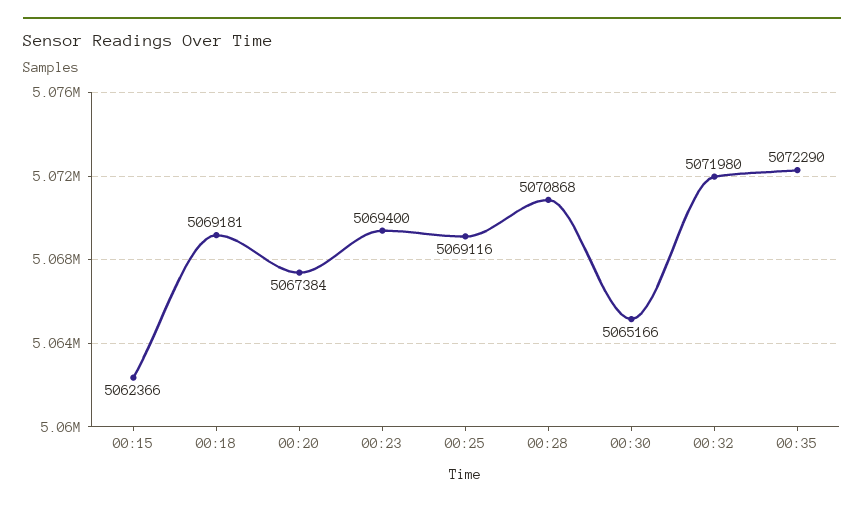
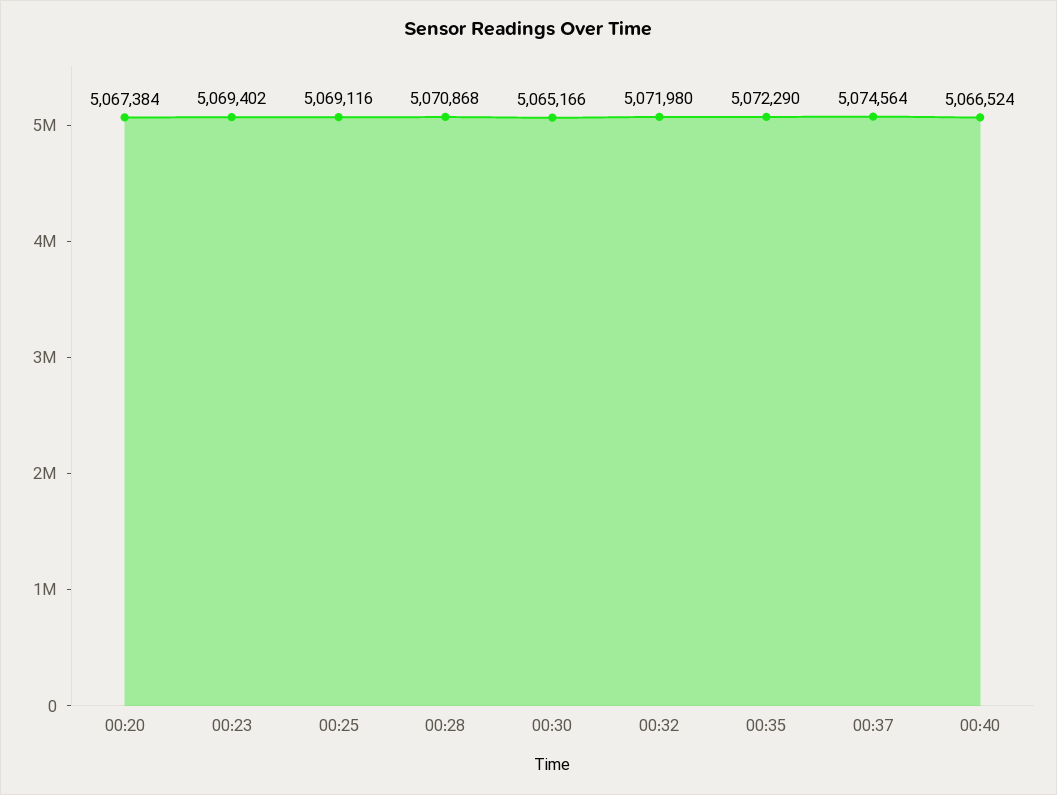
00:15: 5062366 -> none
00:18: 5069181 -> none
00:23: 5069400 -> 5069402
00:37: none -> 5074564
00:40: none -> 5066524

